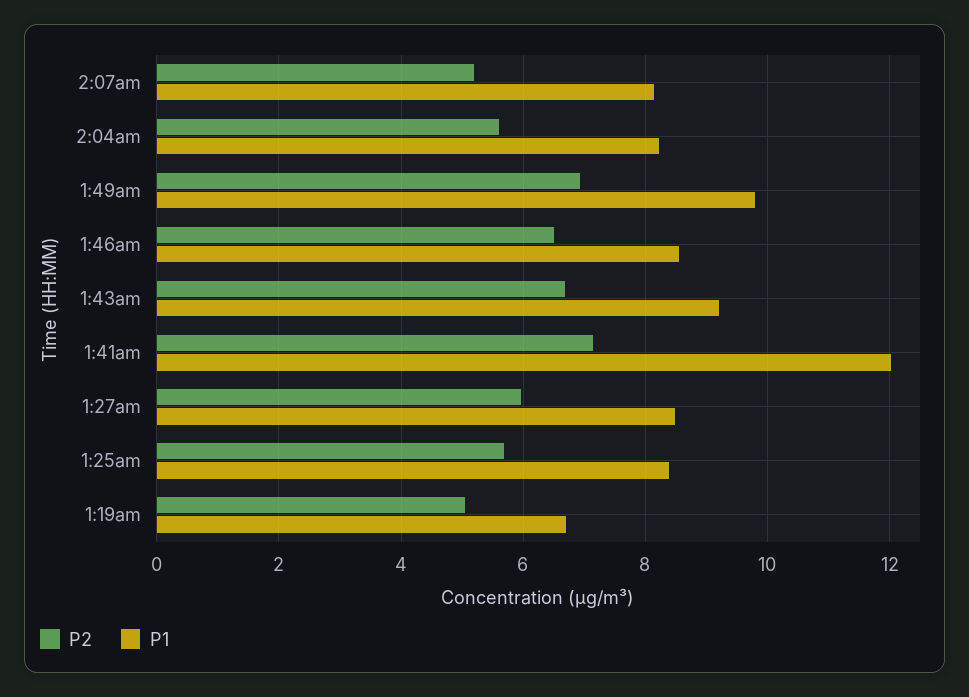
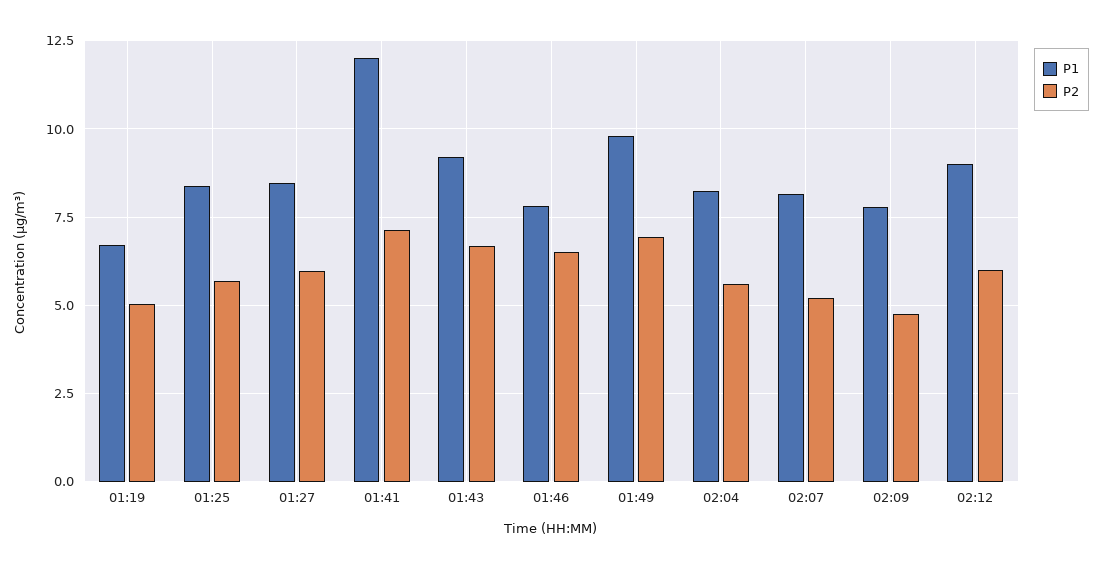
P1, 1:46am: 8.6 -> 7.75
P1, 02:09: none -> 7.75
P2, 02:09: none -> 4.75
P1, 02:12: none -> 9
P2, 02:12: none -> 6

